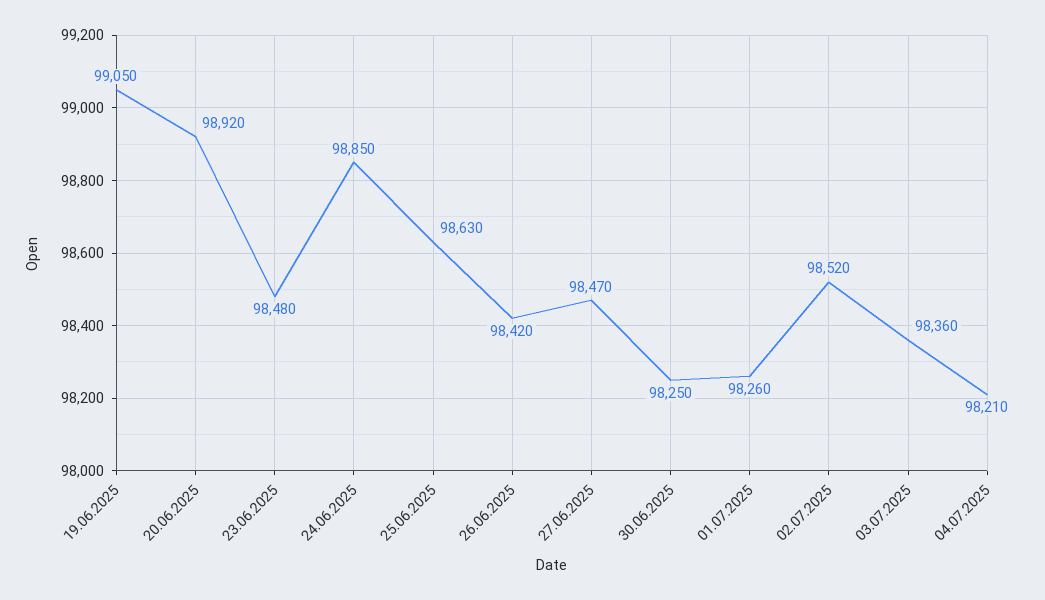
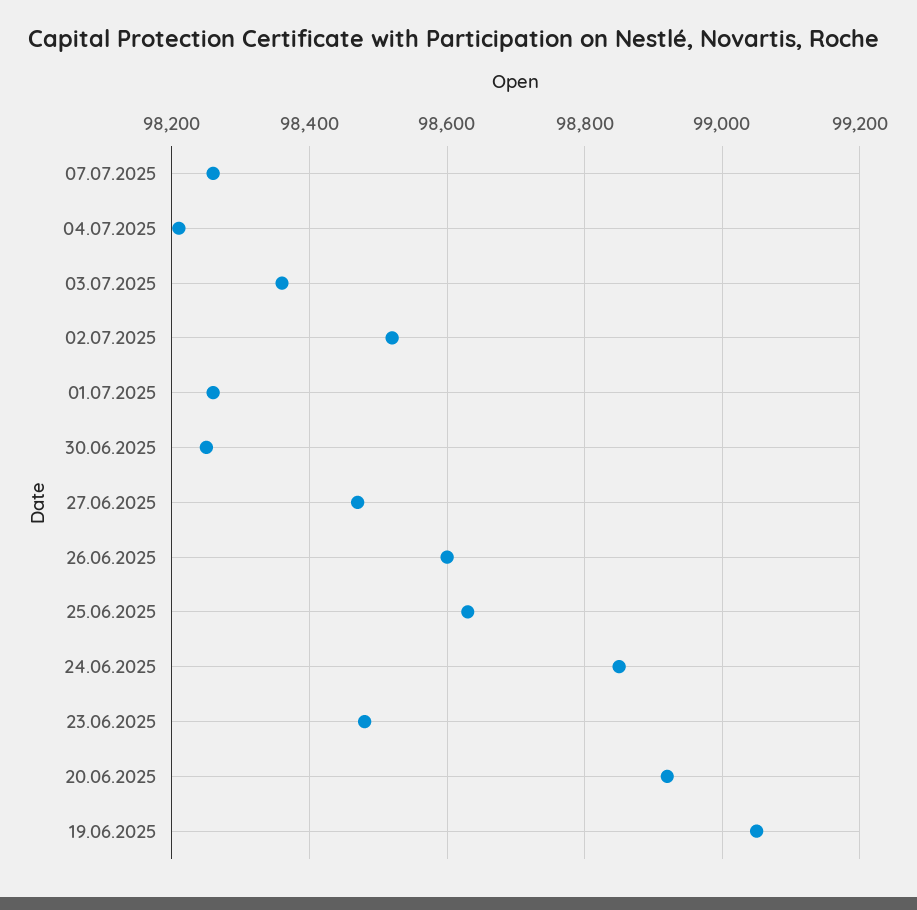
26.06.2025: 98420 -> 98600
07.07.2025: none -> 98260

